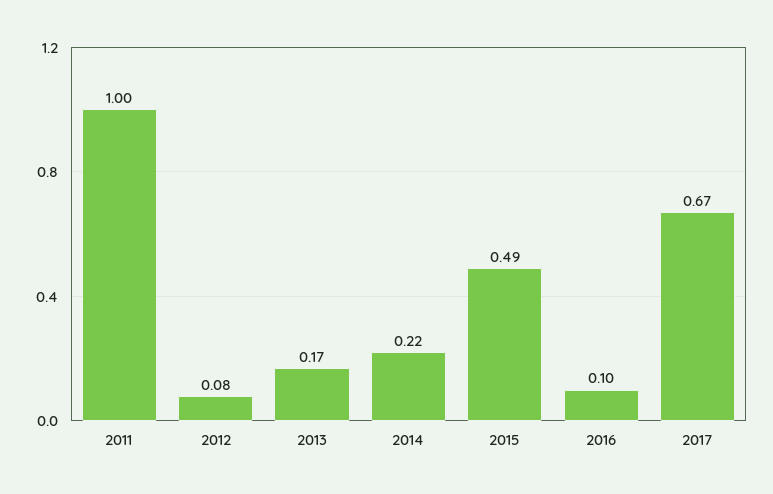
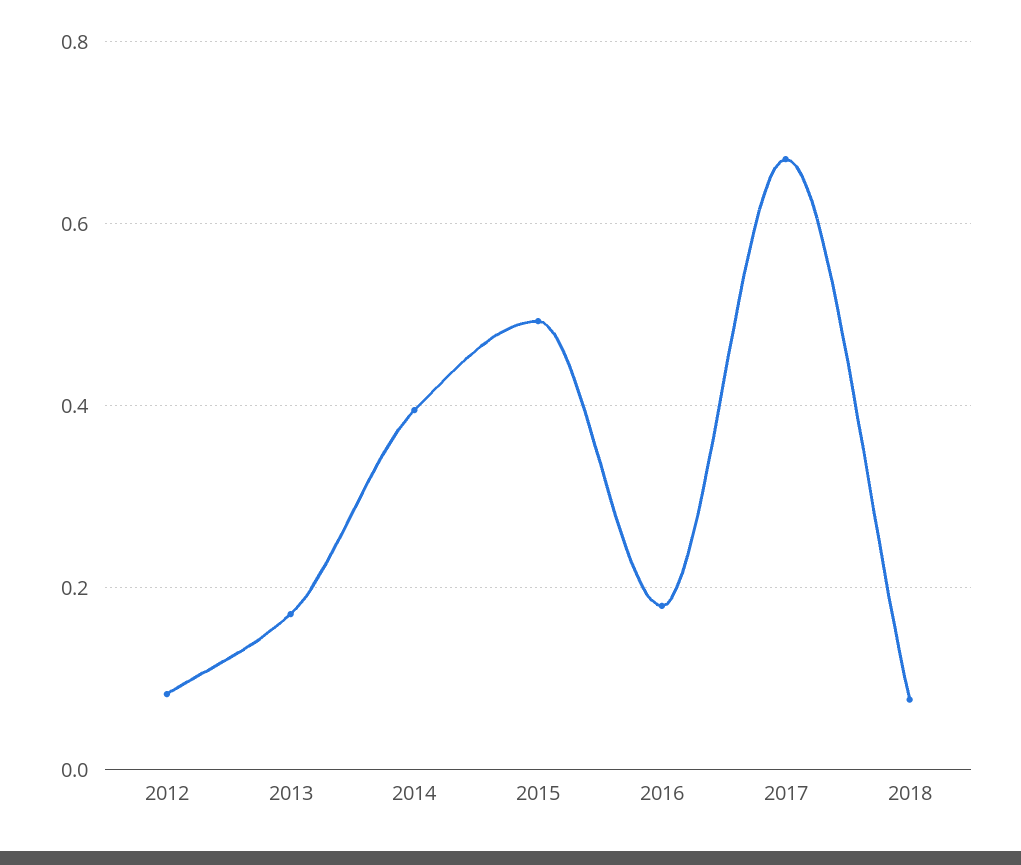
2011: 1 -> none
2014: 0.22 -> 0.4
2016: 0.1 -> 0.18
2018: none -> 0.08

